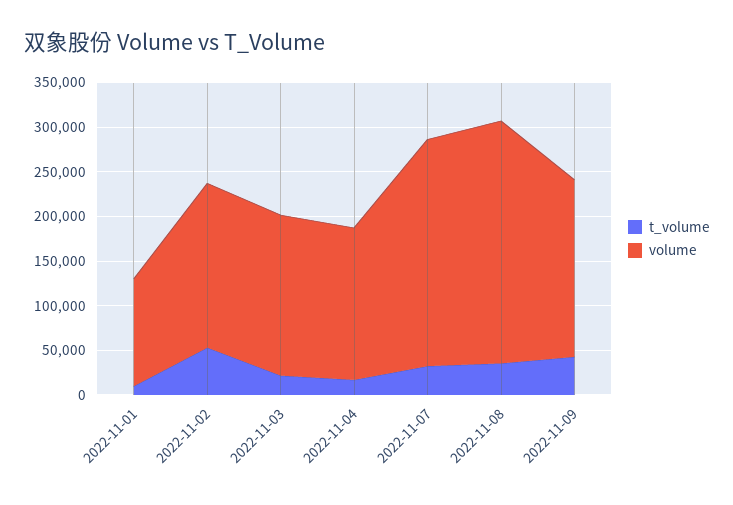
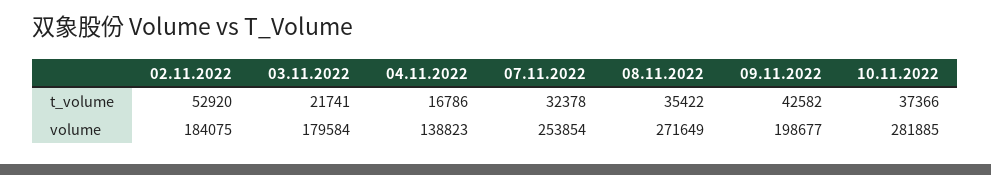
t_volume, 2022-11-01: 10000 -> none
volume, 2022-11-01: 120000 -> none
volume, 2022-11-04: 170000 -> 138823
t_volume, 10.11.2022: none -> 37366
volume, 10.11.2022: none -> 281885

